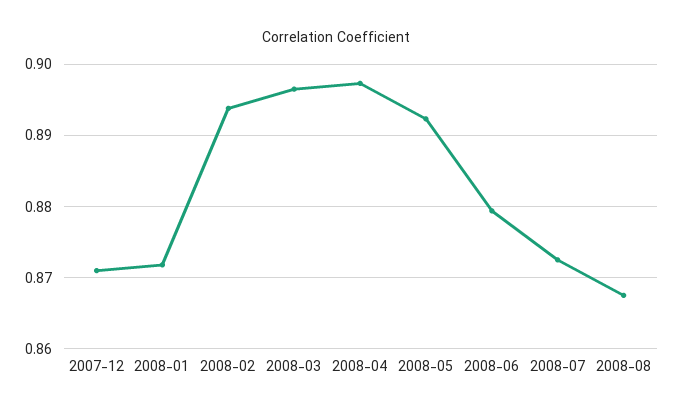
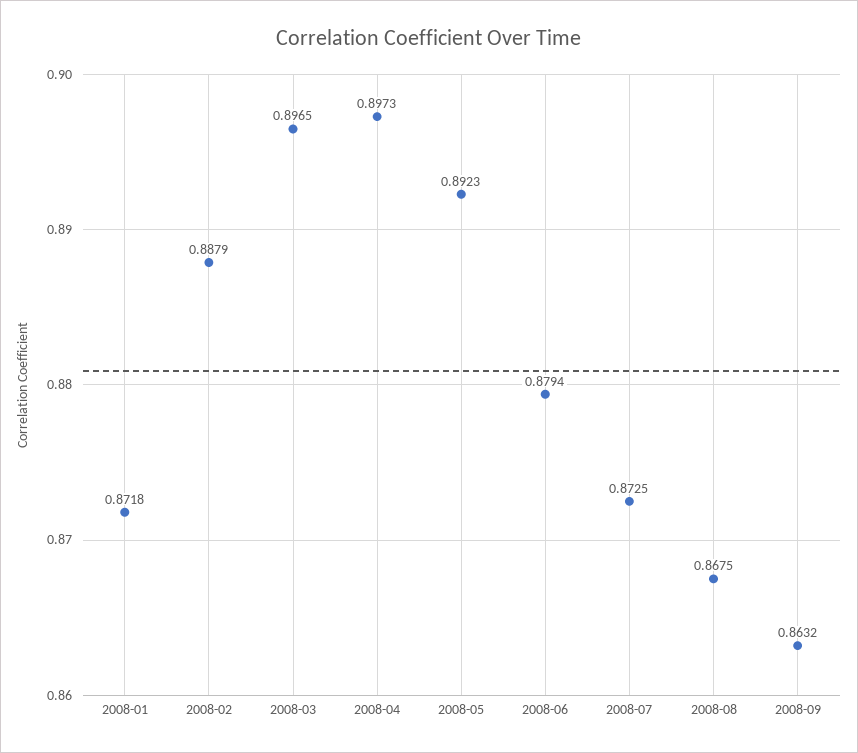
2007-12: 0.871 -> none
2008-02: 0.894 -> 0.8879
2008-09: none -> 0.8632

